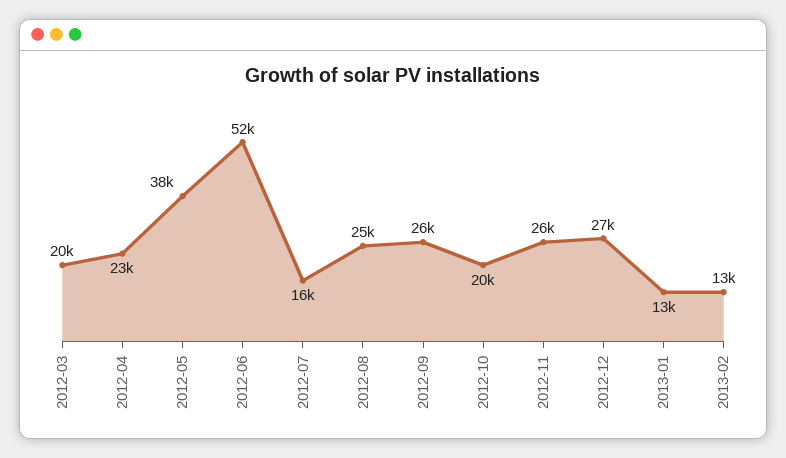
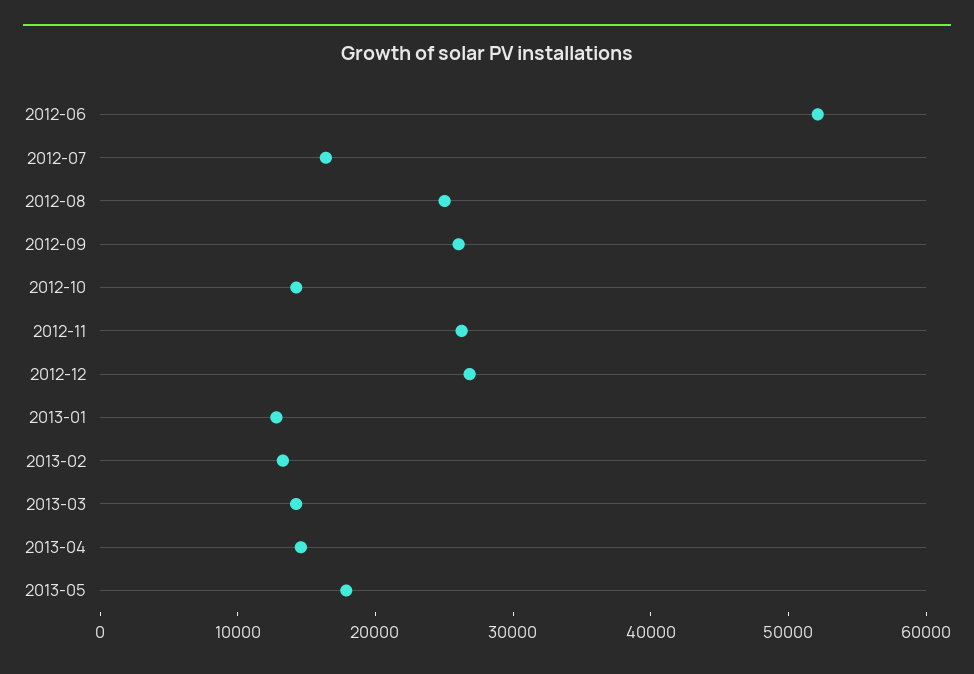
2012-03: 20000 -> none
2012-04: 23000 -> none
2012-05: 38000 -> none
2012-10: 20000 -> 14000
2013-03: none -> 14000
2013-04: none -> 14000
2013-05: none -> 18000

